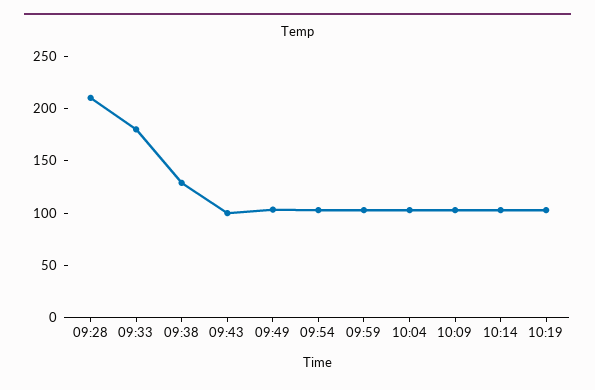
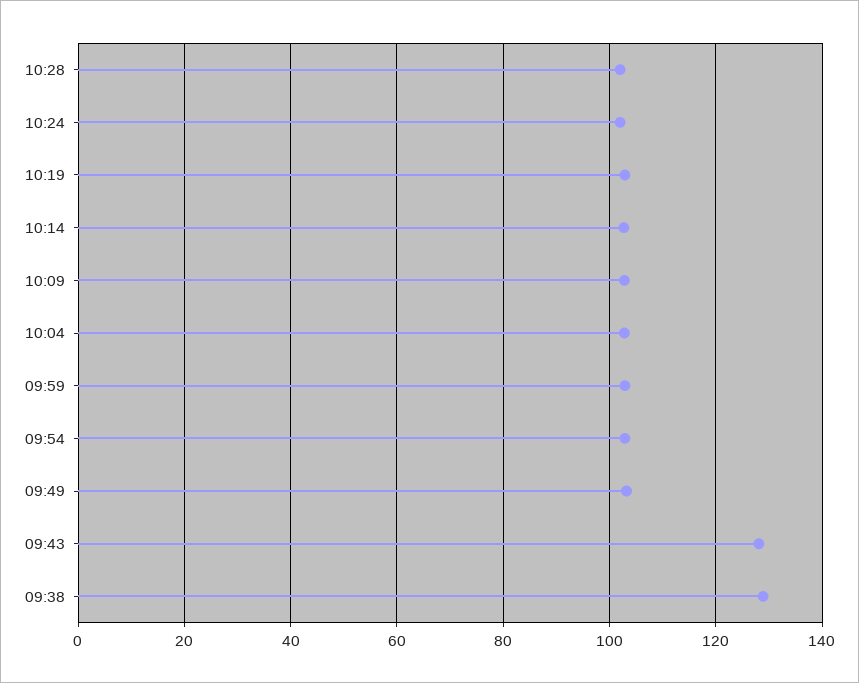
09:28: 210 -> none
09:33: 180 -> none
09:43: 100 -> 128
10:28: none -> 102
10:24: none -> 102

